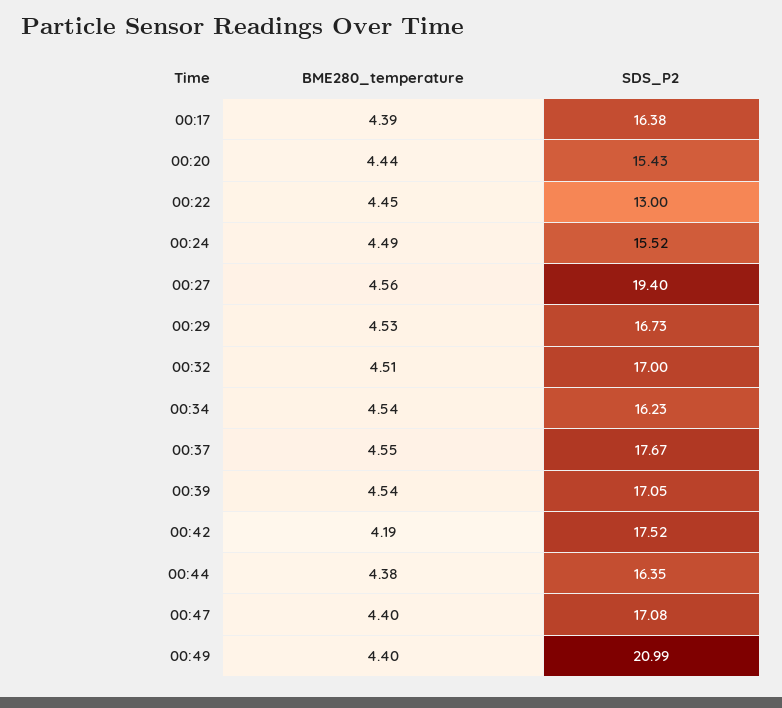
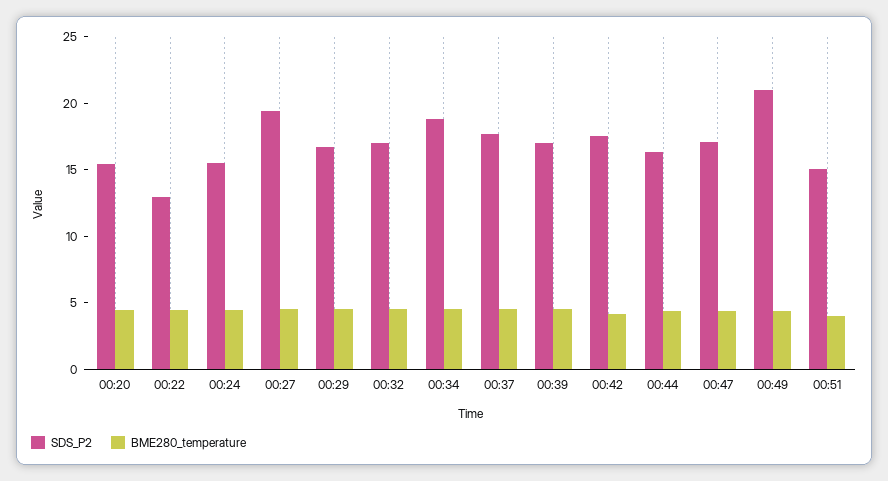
BME280_temperature, 00:17: 4.39 -> none
SDS_P2, 00:17: 16.38 -> none
SDS_P2, 00:34: 16.23 -> 19
SDS_P2, 00:51: none -> 15
BME280_temperature, 00:51: none -> 4

